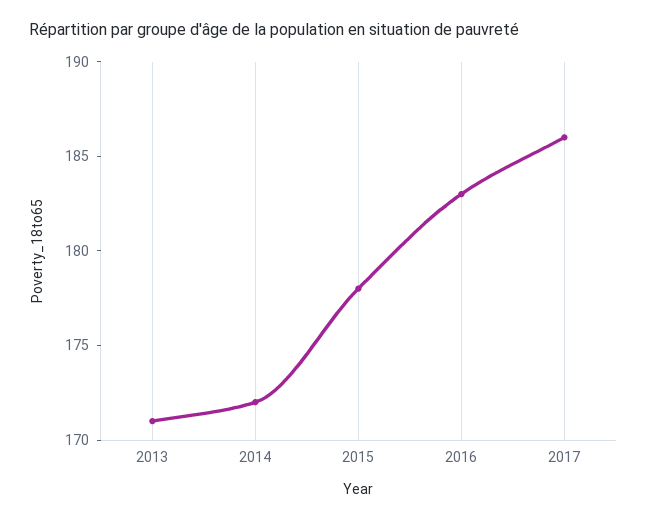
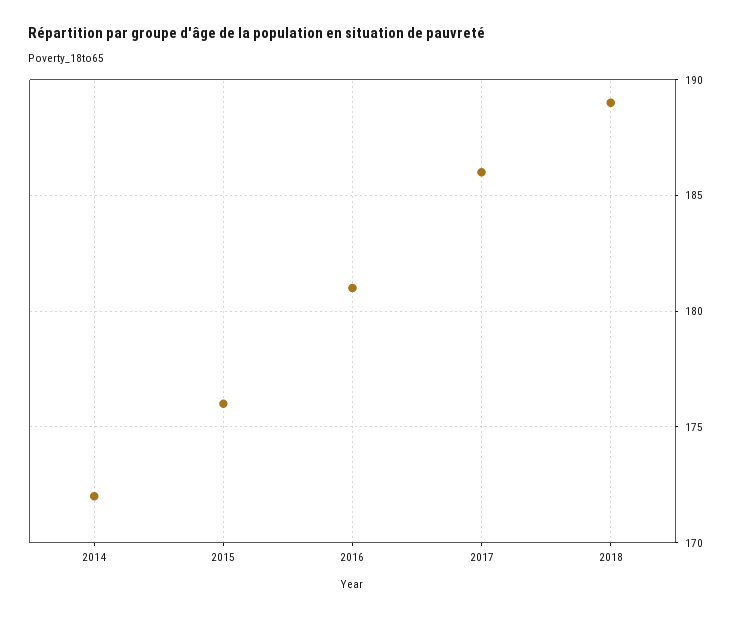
2013: 171 -> none
2015: 178 -> 176
2016: 183 -> 181
2018: none -> 189

